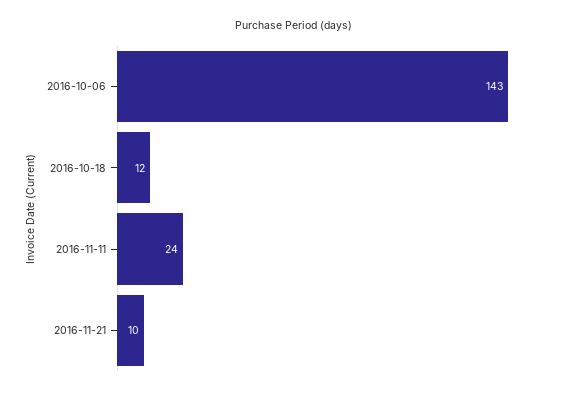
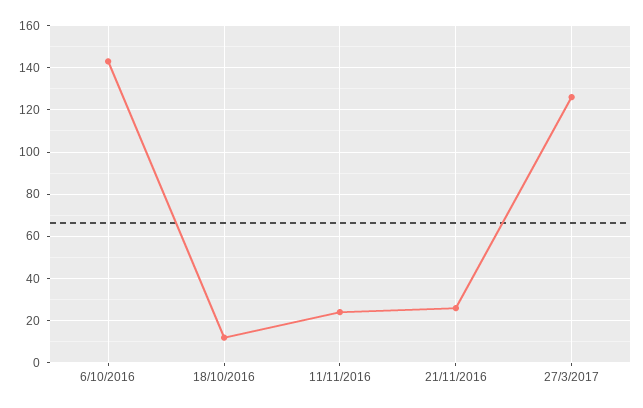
2016-11-21: 10 -> 25
27/3/2017: none -> 125

